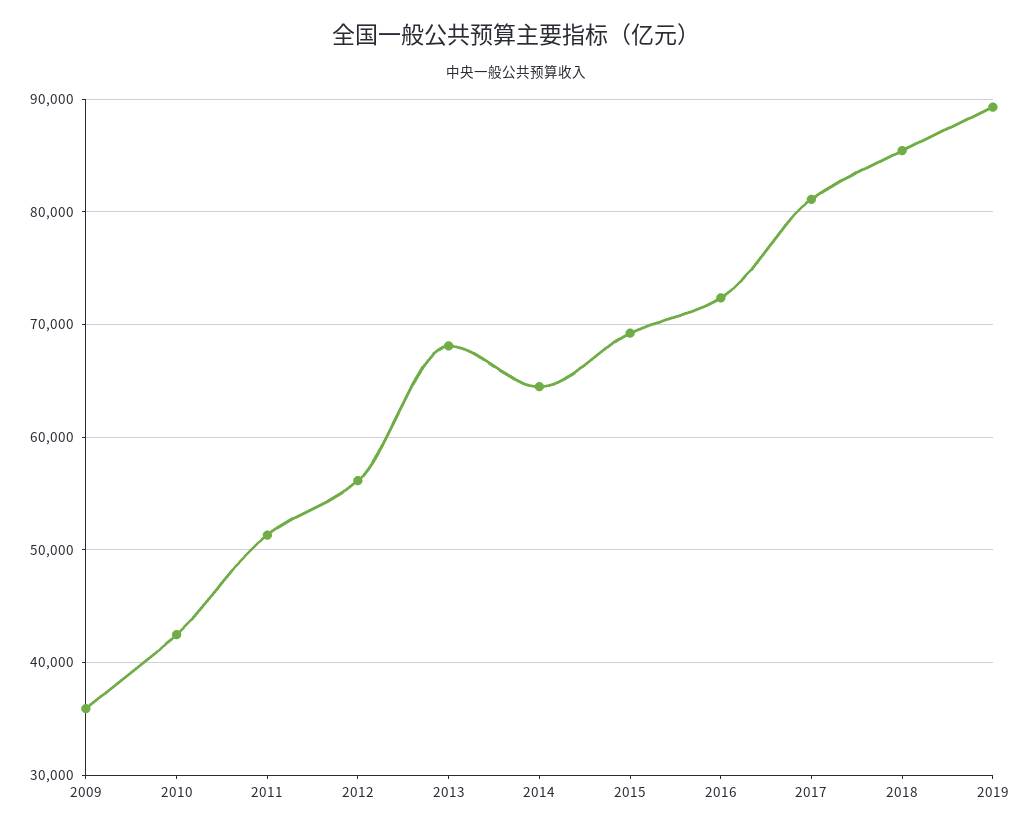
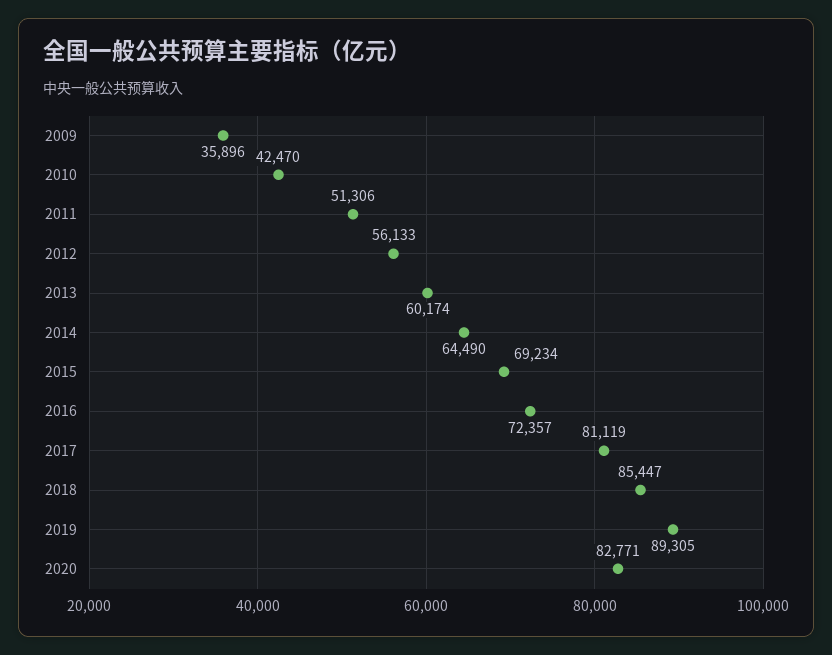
2013: 68000 -> 60174
2020: none -> 82771

